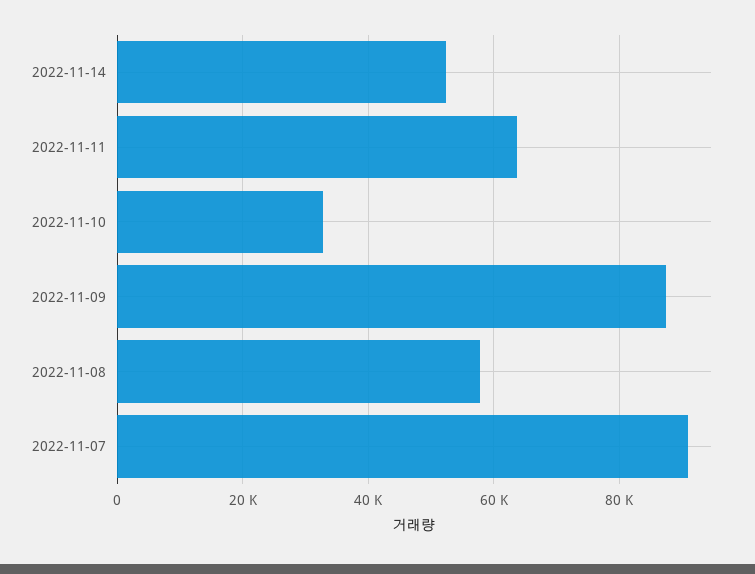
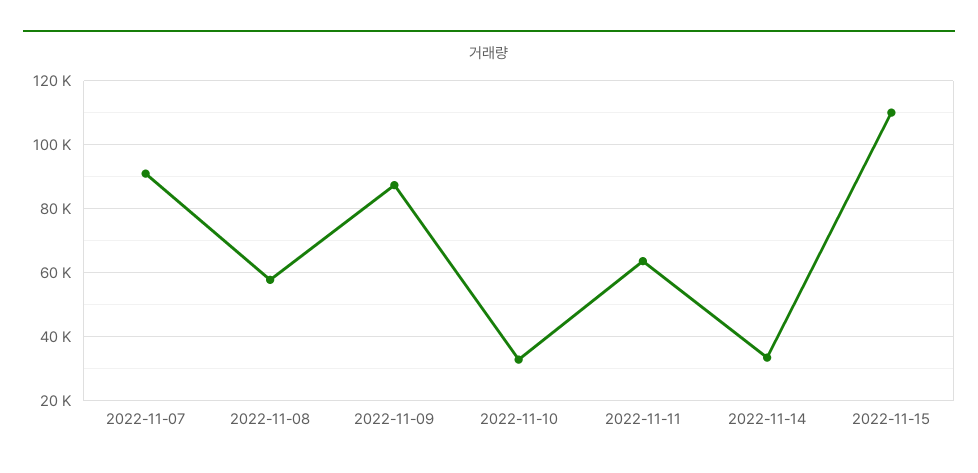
2022-11-14: 52000 -> 34000
2022-11-15: none -> 110000

